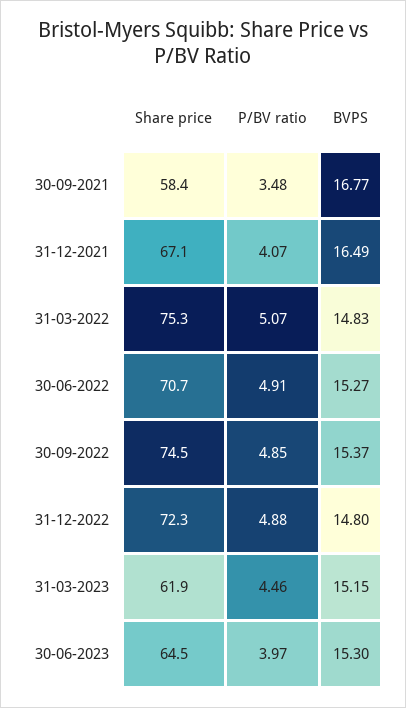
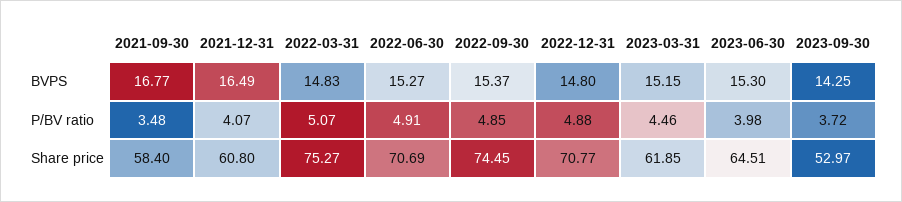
Share price, 31-12-2021: 67.1 -> 60.8
Share price, 31-12-2022: 72.3 -> 70.77
P/BV ratio, 30-06-2023: 3.97 -> 3.98
BVPS, 2023-09-30: none -> 14.25
P/BV ratio, 2023-09-30: none -> 3.72
Share price, 2023-09-30: none -> 52.97

